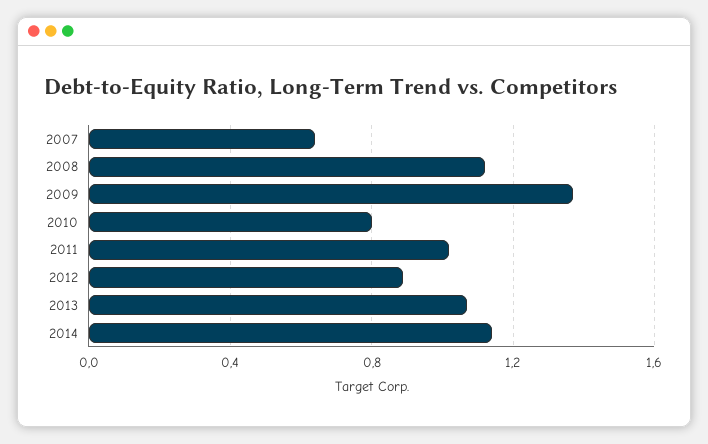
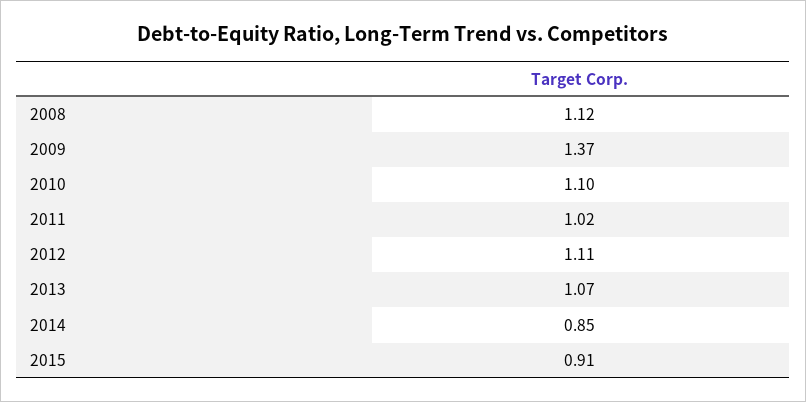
2007: 0.65 -> none
2010: 0.8 -> 1.1
2012: 0.9 -> 1.11
2014: 1.15 -> 0.85
2015: none -> 0.91

